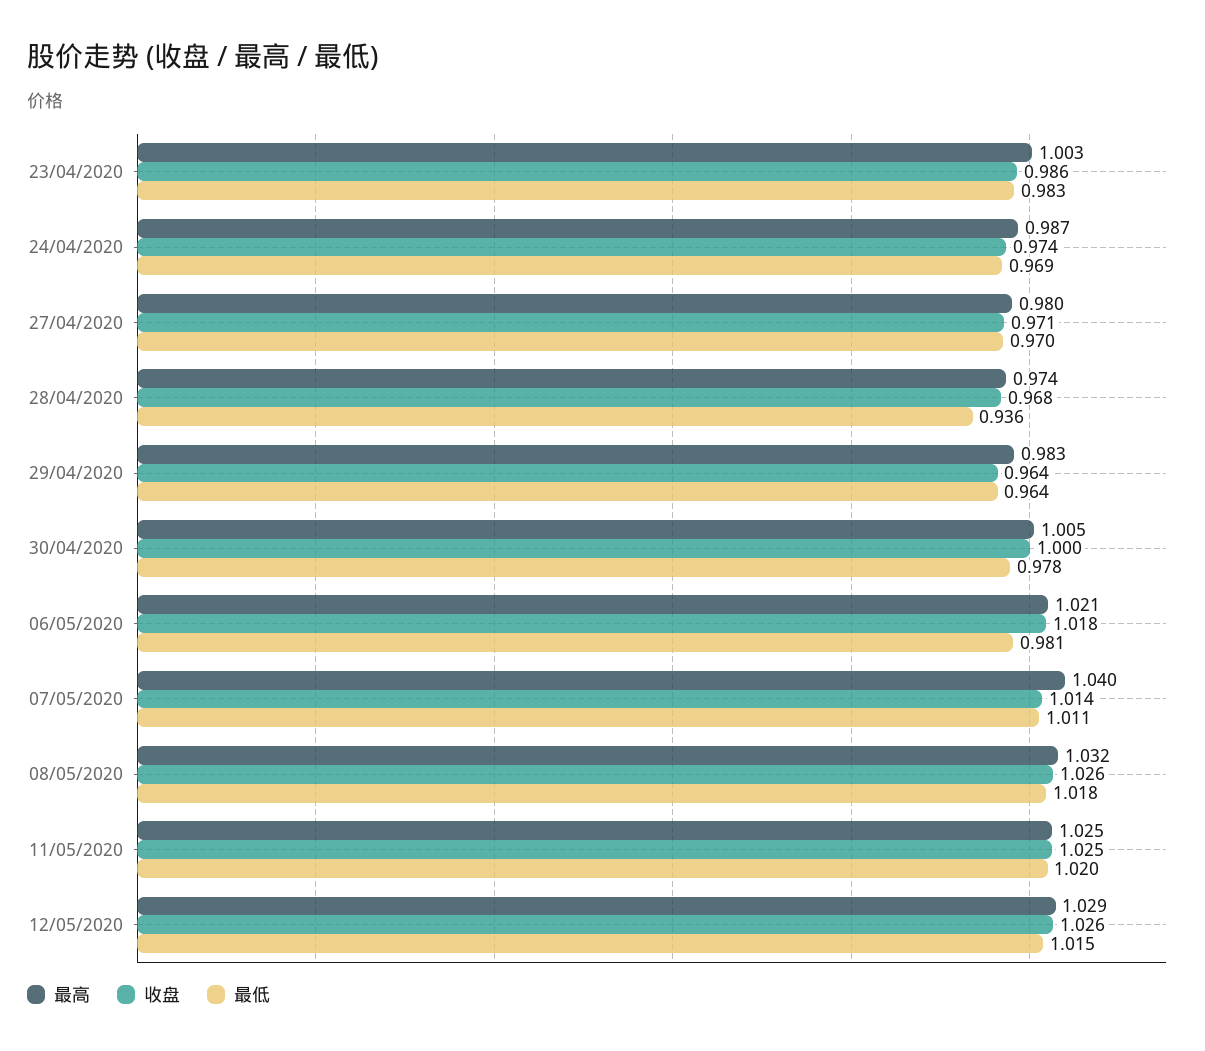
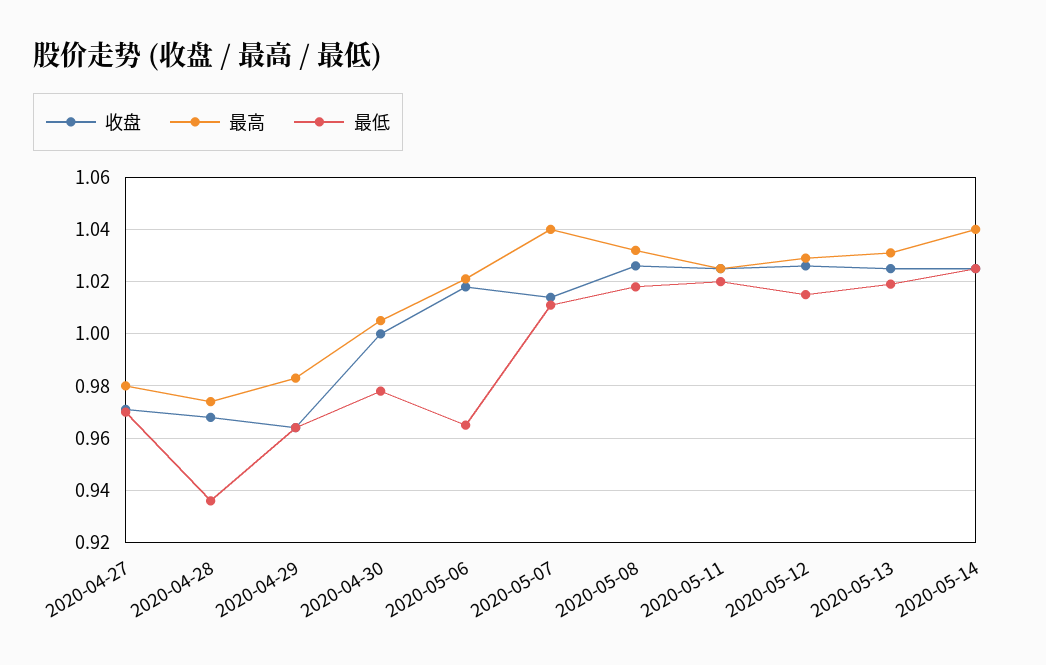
最高, 23/04/2020: 1.003 -> none
收盘, 23/04/2020: 0.986 -> none
最低, 23/04/2020: 0.983 -> none
最高, 24/04/2020: 0.987 -> none
收盘, 24/04/2020: 0.974 -> none
最低, 24/04/2020: 0.969 -> none
最低, 06/05/2020: 0.981 -> 0.965
收盘, 2020-05-13: none -> 1.025
最高, 2020-05-13: none -> 1.03
最低, 2020-05-13: none -> 1.02
收盘, 2020-05-14: none -> 1.025
最高, 2020-05-14: none -> 1.04
最低, 2020-05-14: none -> 1.025

